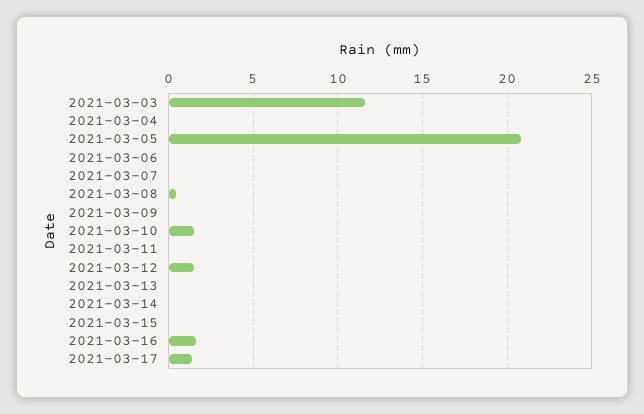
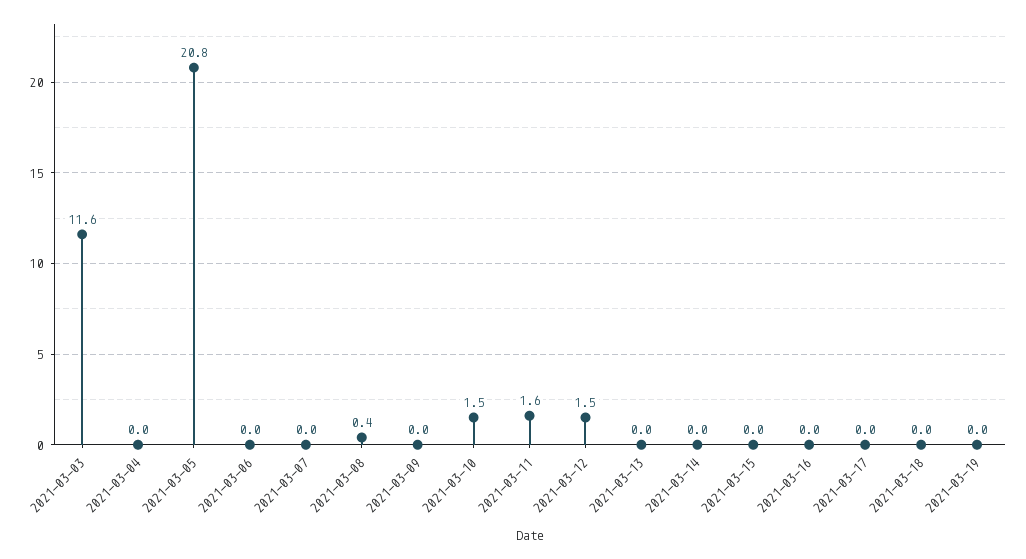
2021-03-11: 0 -> 1.6
2021-03-16: 1.5 -> 0
2021-03-17: 1.5 -> 0
2021-03-18: none -> 0
2021-03-19: none -> 0

